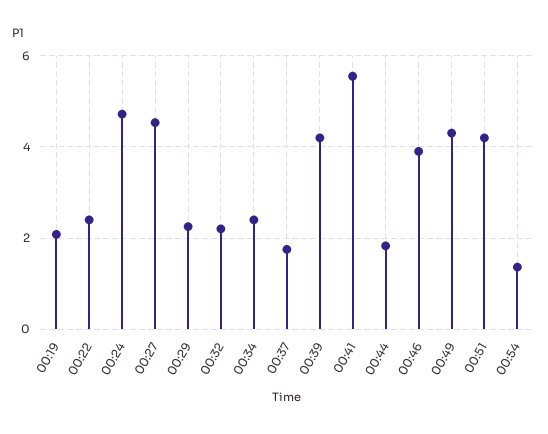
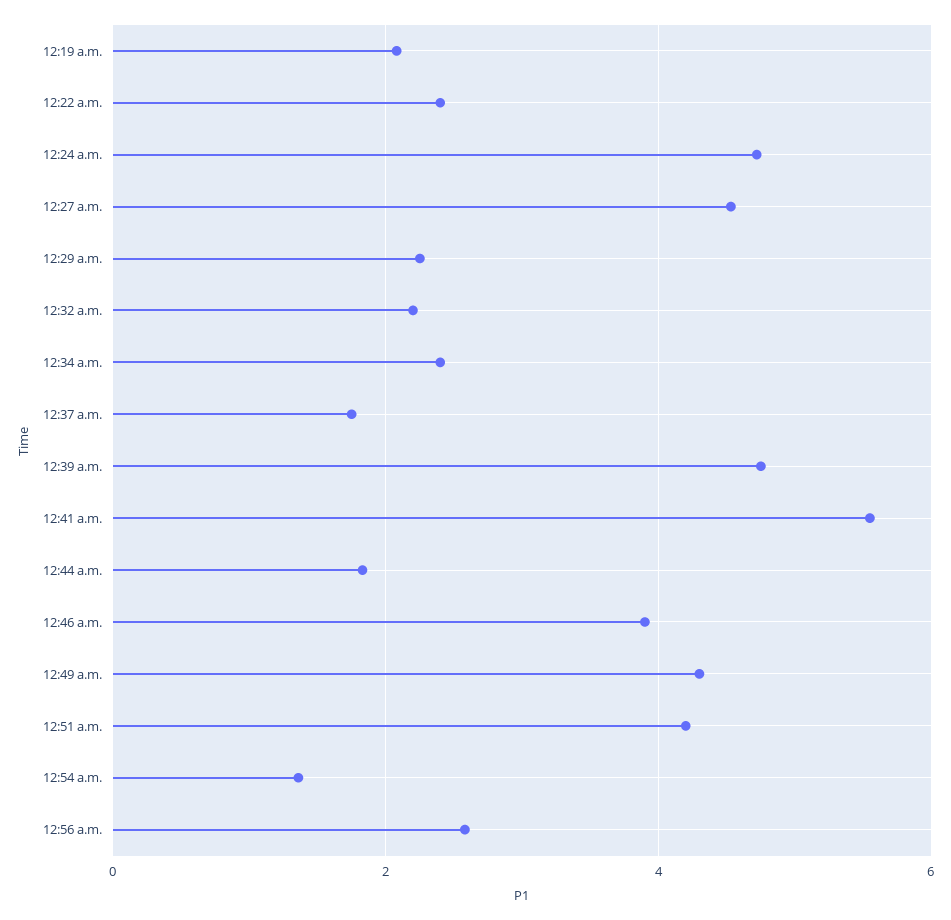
00:39: 4.2 -> 4.8
12:56 a.m.: none -> 2.6

